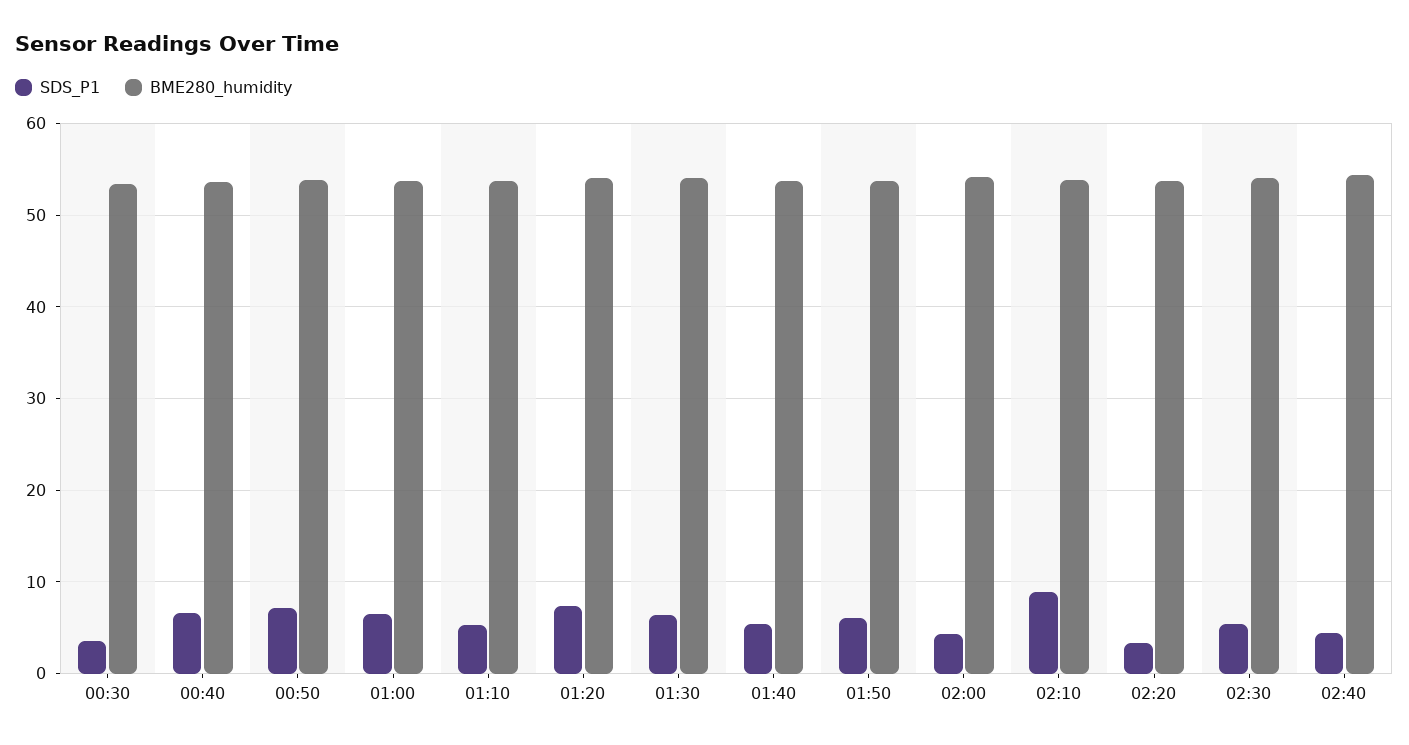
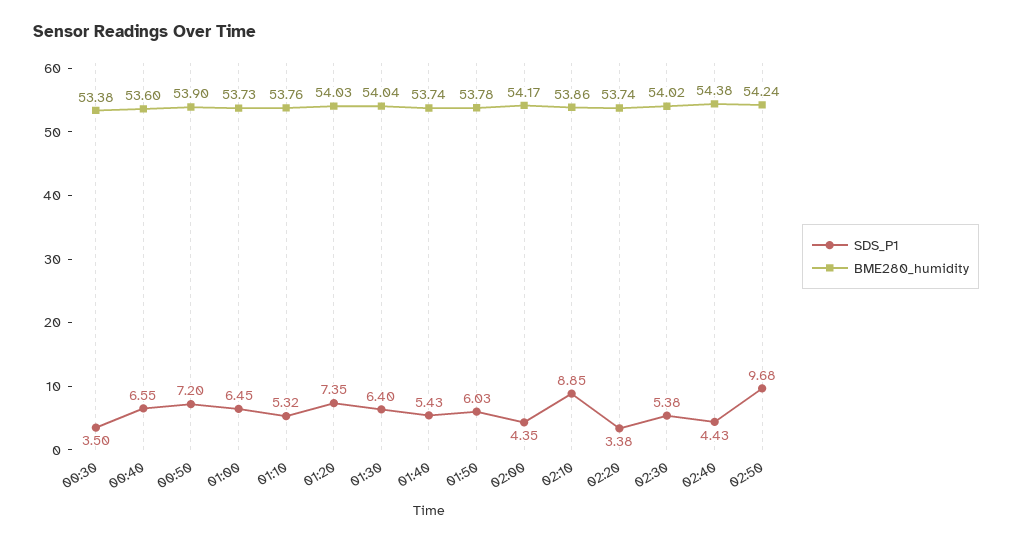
SDS_P1, 02:50: none -> 9.68
BME280_humidity, 02:50: none -> 54.24

